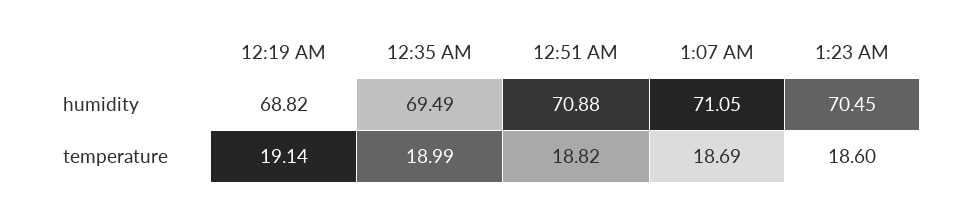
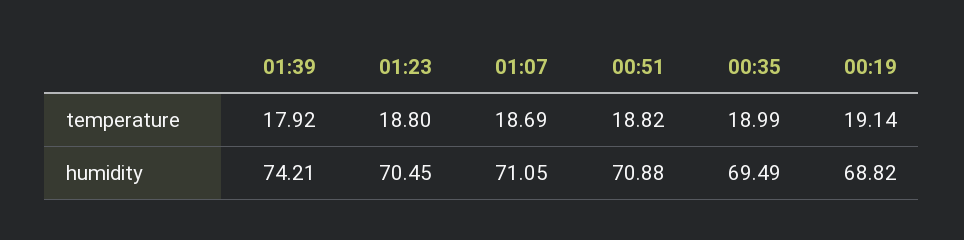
1:23 AM, temperature: 18.6 -> 18.8
01:39, temperature: none -> 17.92
01:39, humidity: none -> 74.21

